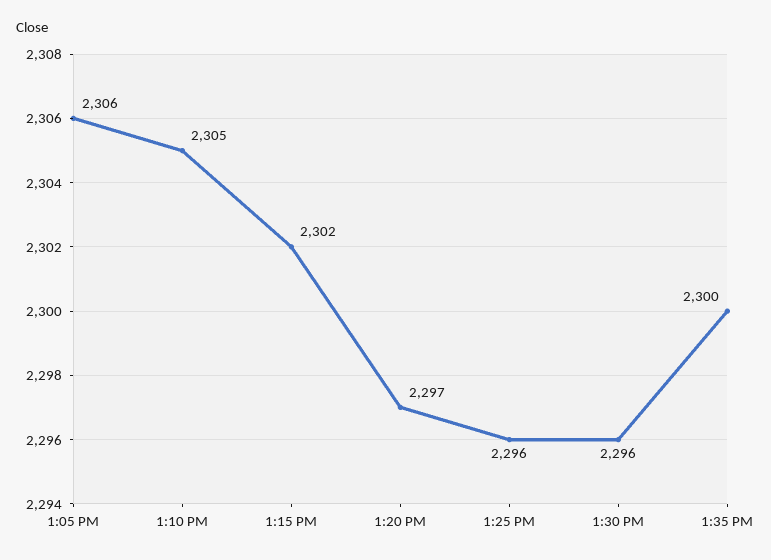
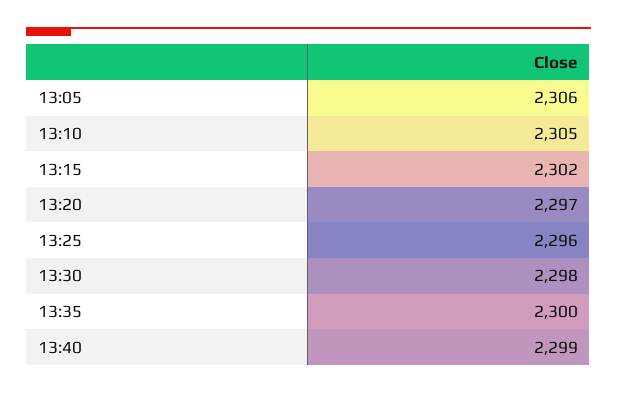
1:30 PM: 2296 -> 2298
13:40: none -> 2299

